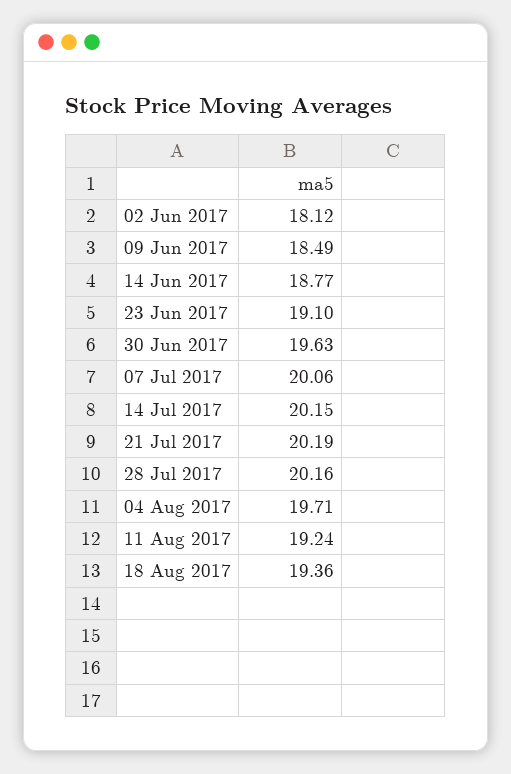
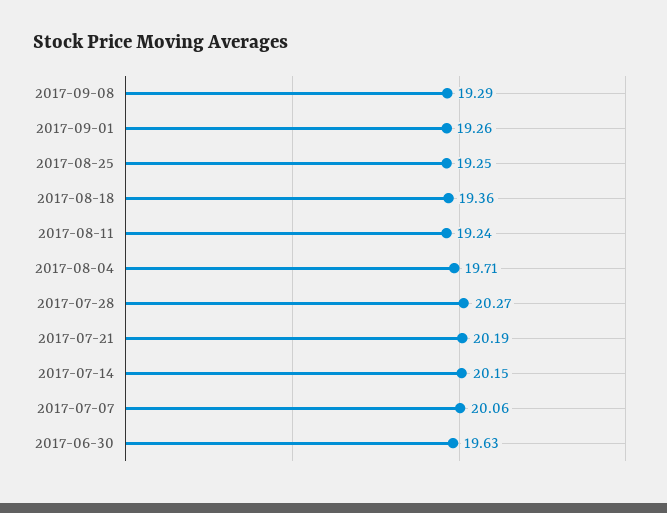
02 Jun 2017: 18.12 -> none
09 Jun 2017: 18.49 -> none
14 Jun 2017: 18.77 -> none
23 Jun 2017: 19.1 -> none
28 Jul 2017: 20.16 -> 20.27
2017-09-08: none -> 19.29
2017-09-01: none -> 19.26
2017-08-25: none -> 19.25

